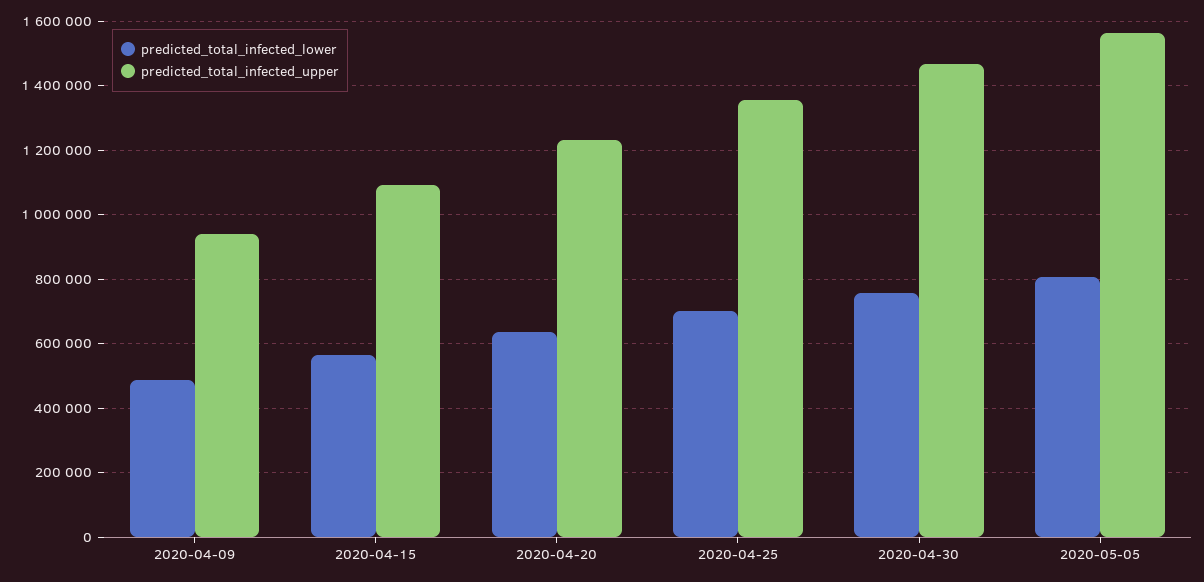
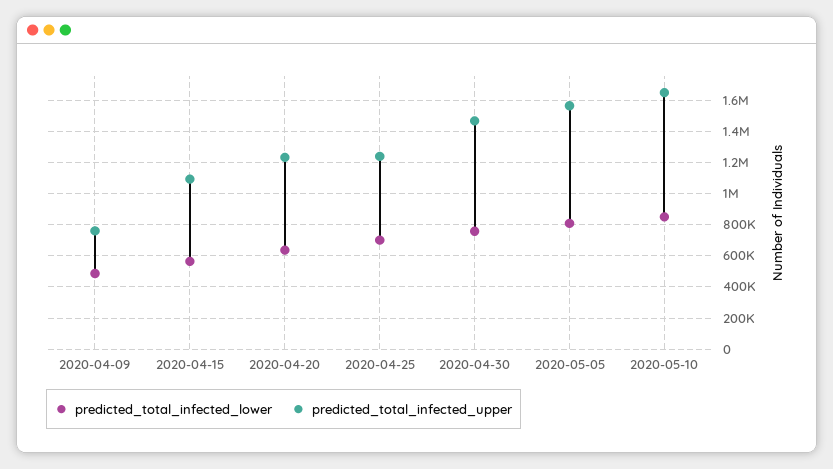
predicted_total_infected_upper, 2020-04-09: 940000 -> 750000
predicted_total_infected_upper, 2020-04-25: 1360000 -> 1250000
predicted_total_infected_lower, 2020-05-10: none -> 850000
predicted_total_infected_upper, 2020-05-10: none -> 1650000

